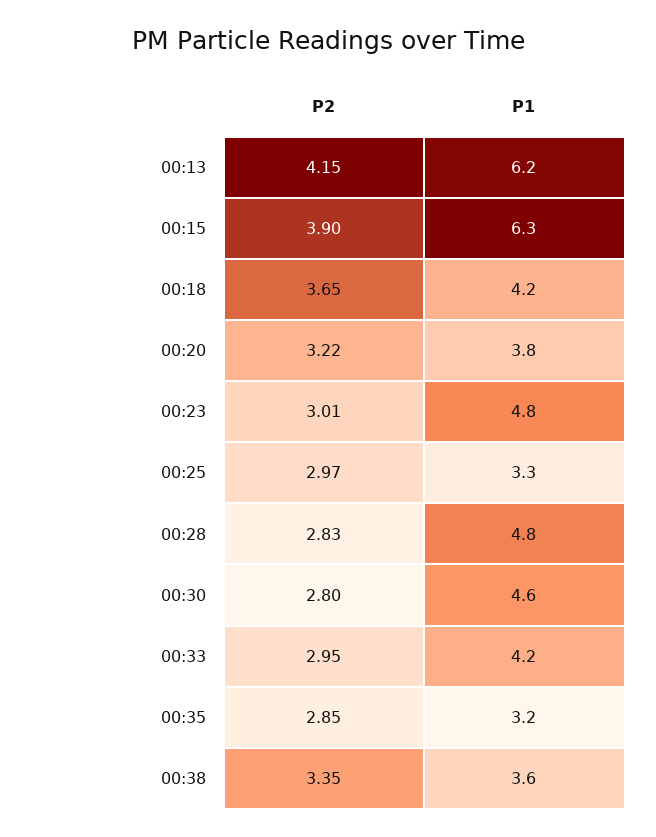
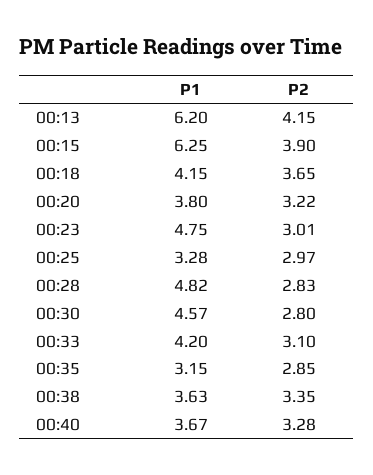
P2, 00:33: 2.95 -> 3.1
P1, 00:40: none -> 3.67
P2, 00:40: none -> 3.28

